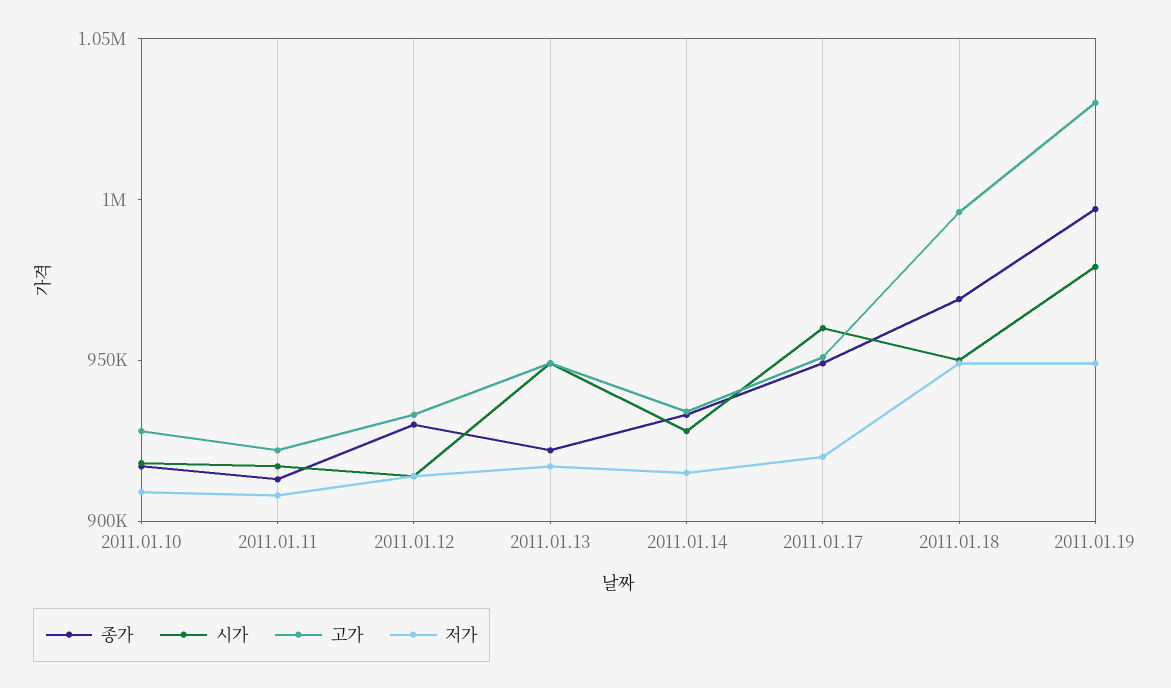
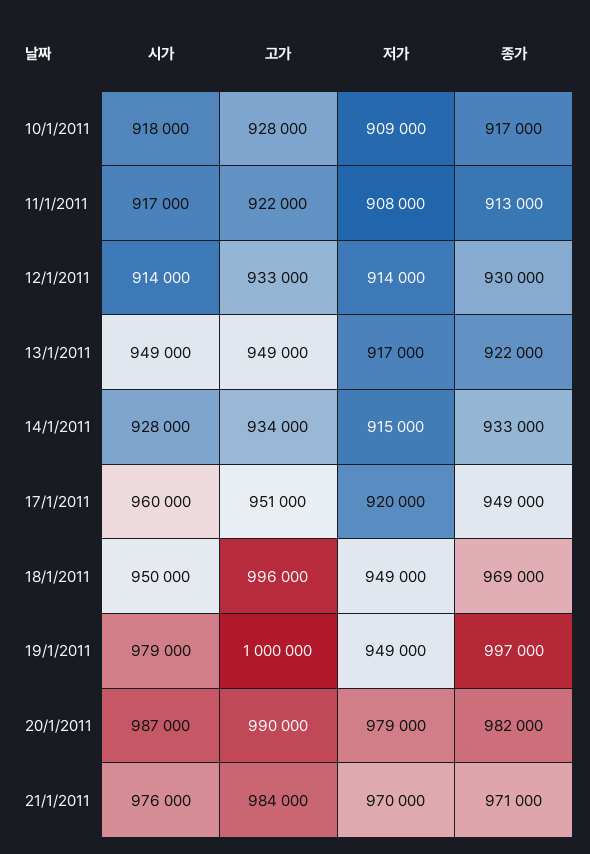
고가, 2011.01.19: 1030000 -> 1000000
시가, 20/1/2011: none -> 987000
고가, 20/1/2011: none -> 990000
저가, 20/1/2011: none -> 979000
종가, 20/1/2011: none -> 982000
시가, 21/1/2011: none -> 976000
고가, 21/1/2011: none -> 984000
저가, 21/1/2011: none -> 970000
종가, 21/1/2011: none -> 971000

